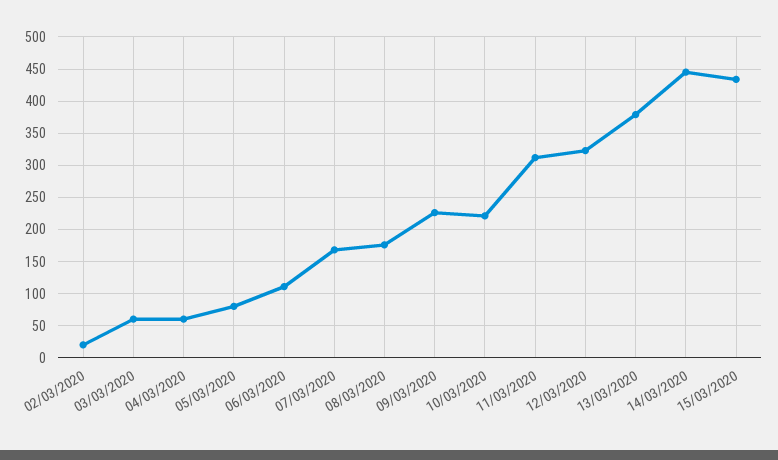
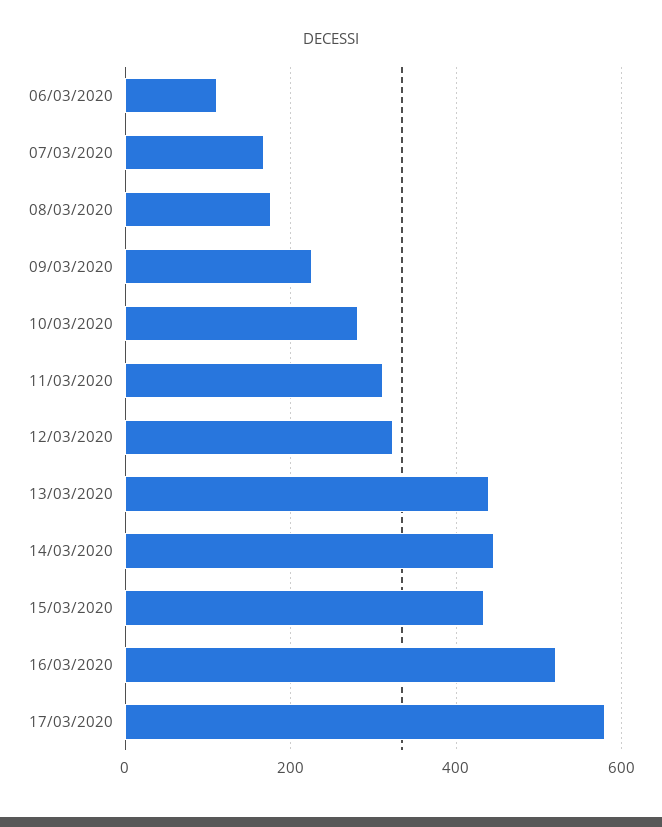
02/03/2020: 20 -> none
03/03/2020: 60 -> none
04/03/2020: 60 -> none
05/03/2020: 80 -> none
10/03/2020: 220 -> 280
13/03/2020: 380 -> 440
16/03/2020: none -> 520
17/03/2020: none -> 580

